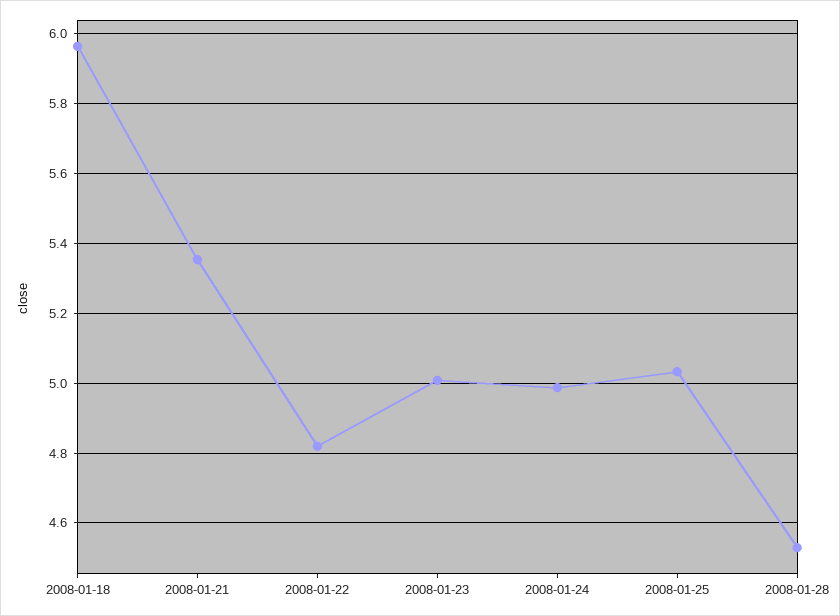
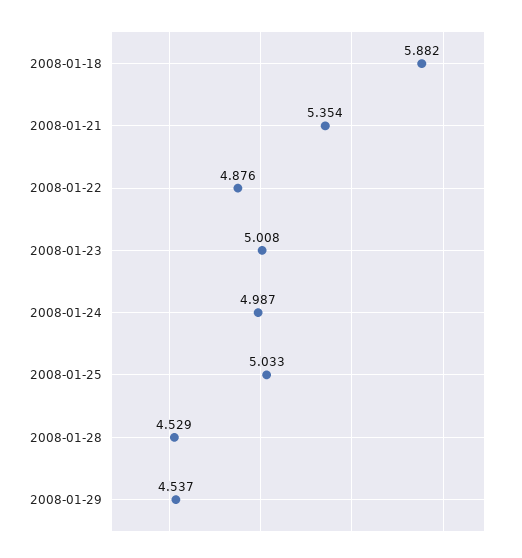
2008-01-18: 5.96 -> 5.882
2008-01-22: 4.82 -> 4.876
2008-01-29: none -> 4.537

